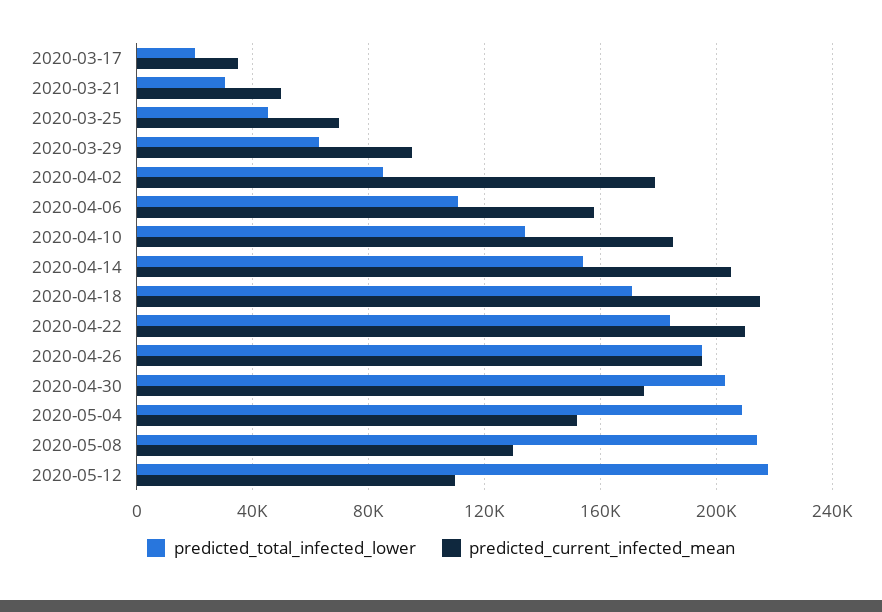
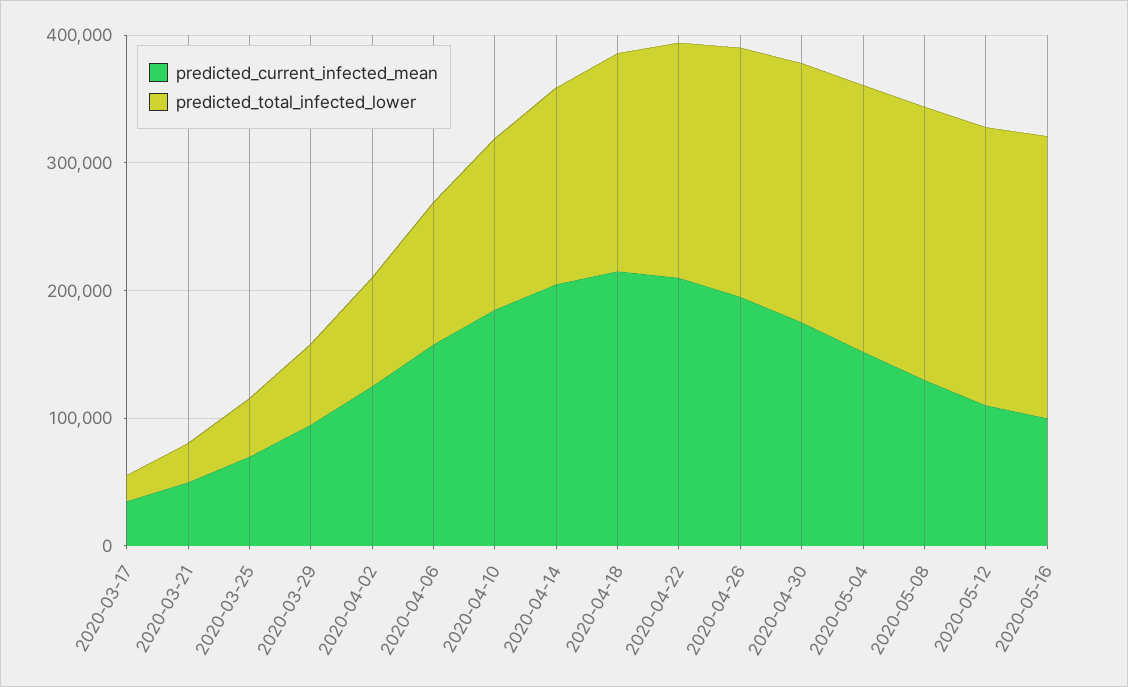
predicted_current_infected_mean, 2020-04-02: 180000 -> 120000
predicted_current_infected_mean, 2020-05-16: none -> 100000
predicted_total_infected_lower, 2020-05-16: none -> 220000

